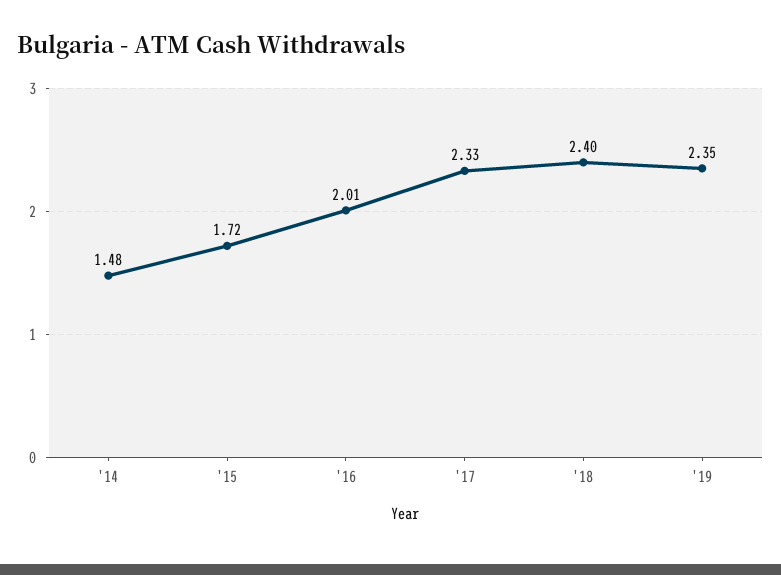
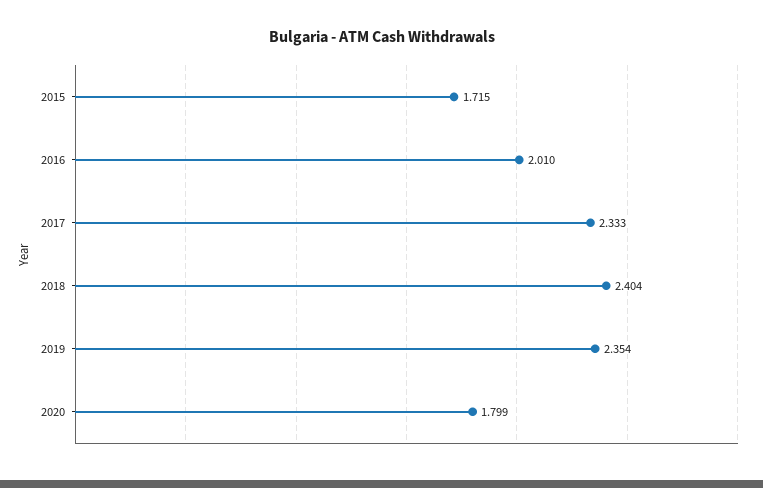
'14: 1.48 -> none
2020: none -> 1.799

